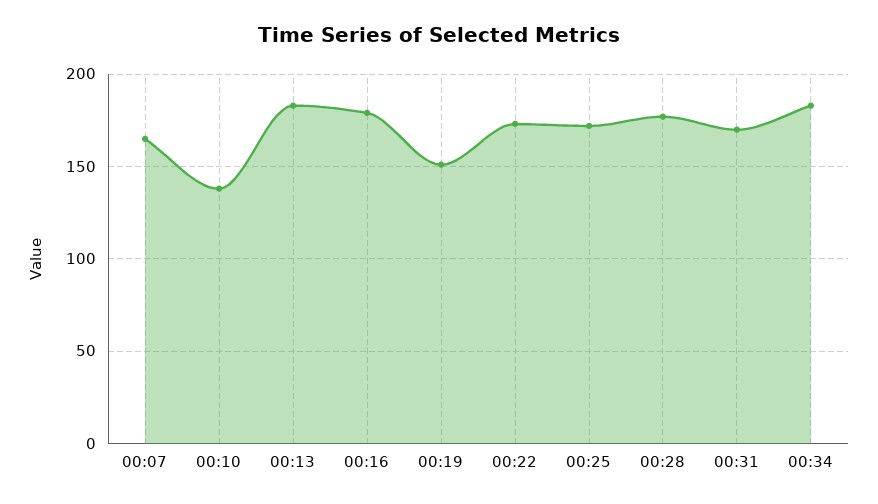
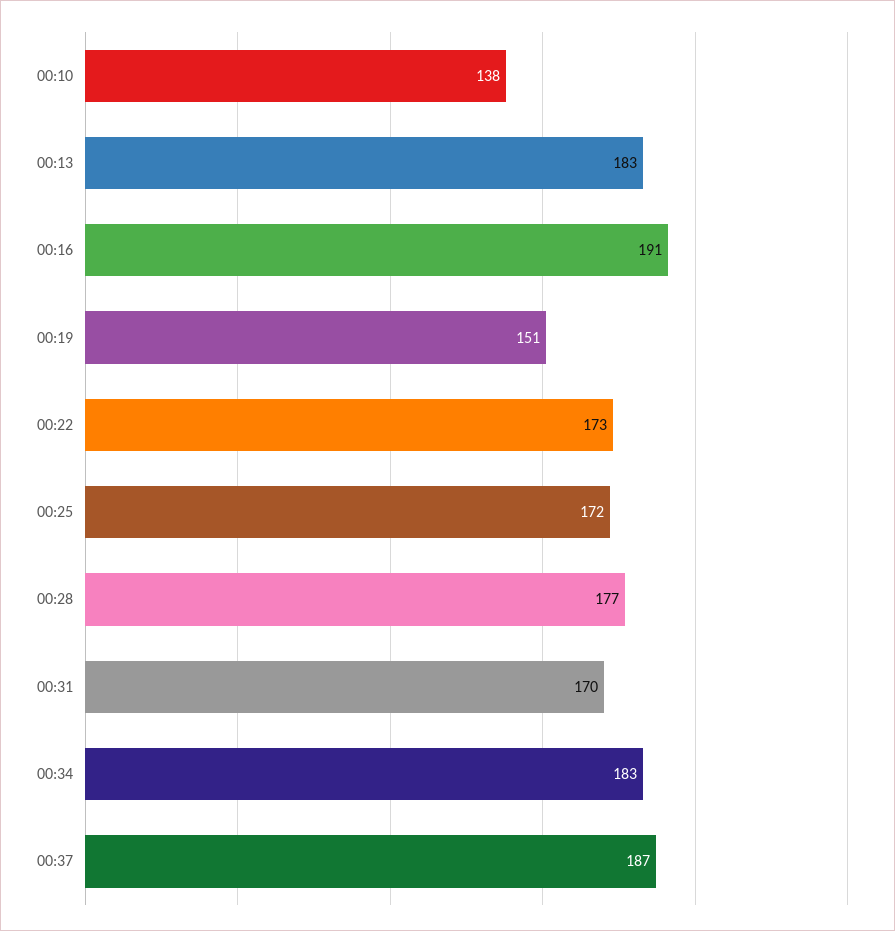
00:07: 165 -> none
00:16: 180 -> 191
00:37: none -> 187

